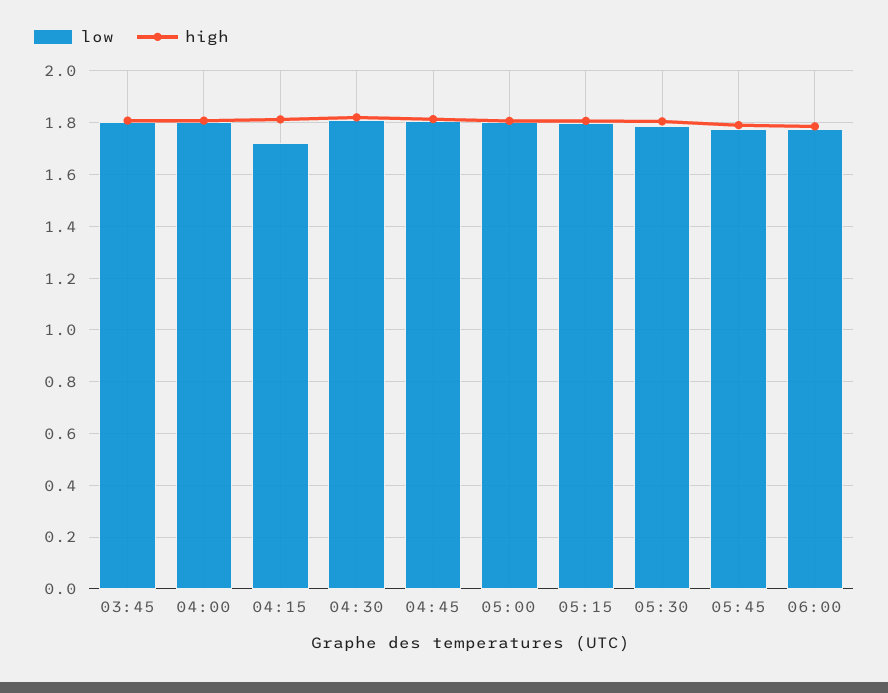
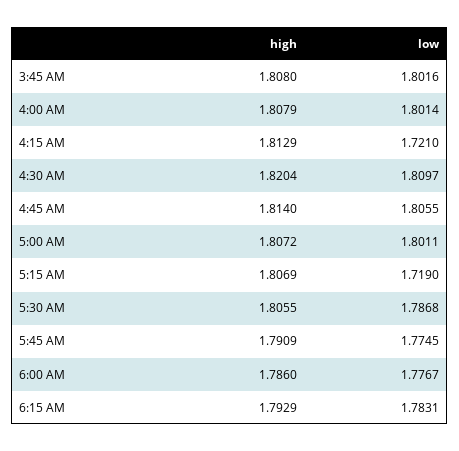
low, 05:15: 1.8 -> 1.719
high, 6:15 AM: none -> 1.7929
low, 6:15 AM: none -> 1.7831

